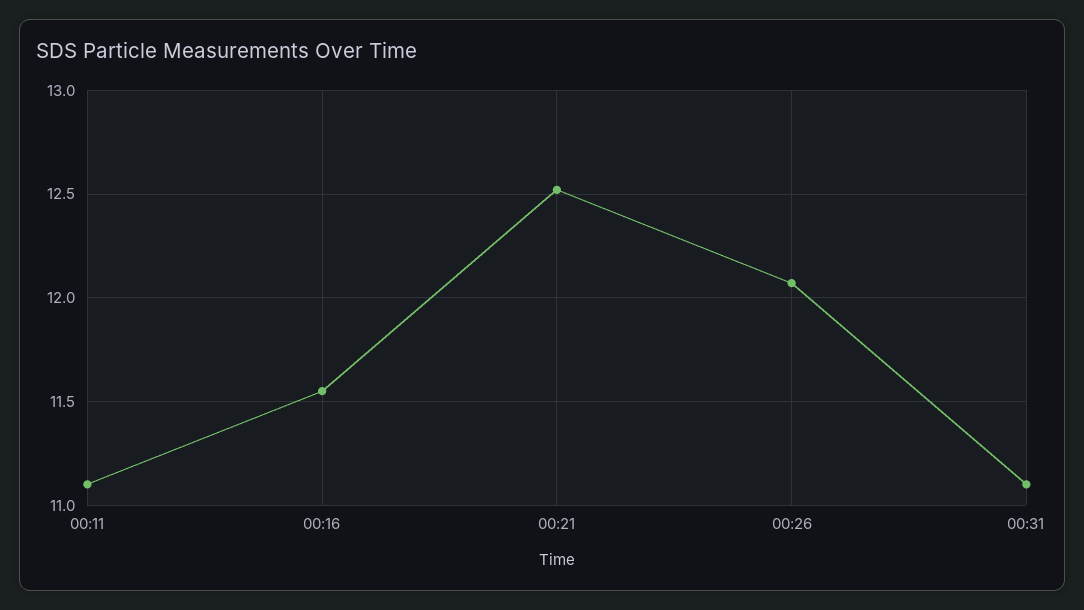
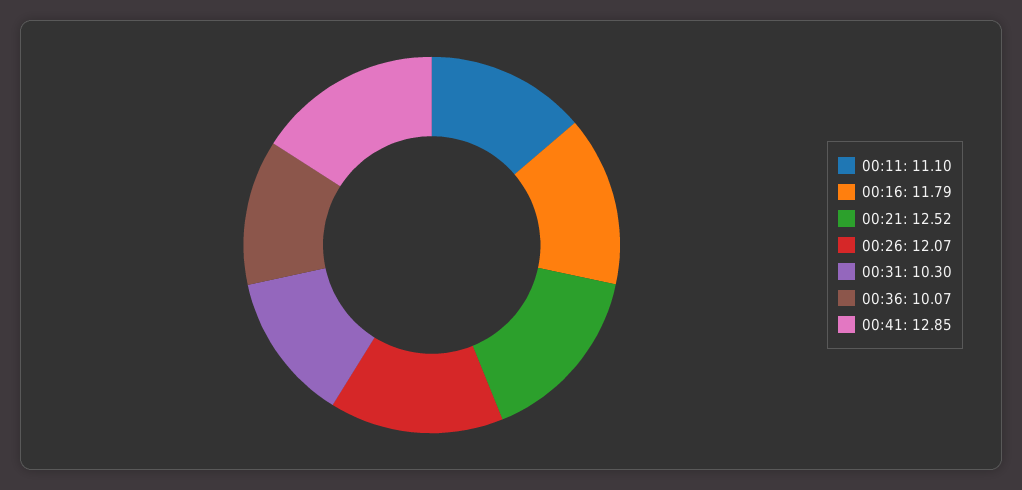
00:16: 11.55 -> 11.79
00:31: 11.1 -> 10.3
00:36: none -> 10.07
00:41: none -> 12.85

